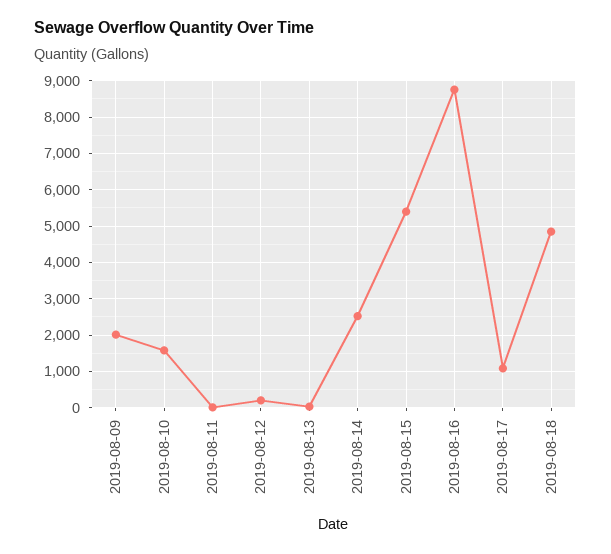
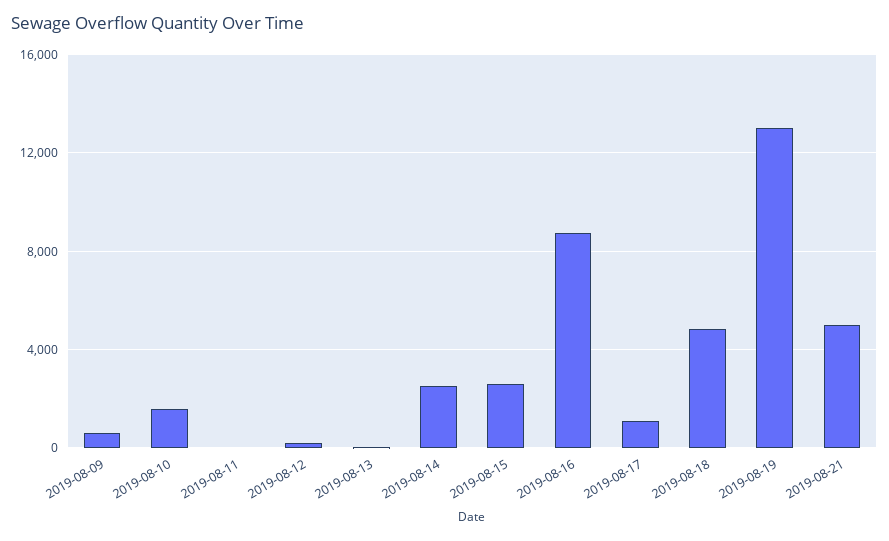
2019-08-09: 2000 -> 500
2019-08-15: 5400 -> 2500
2019-08-19: none -> 13000
2019-08-21: none -> 5000

